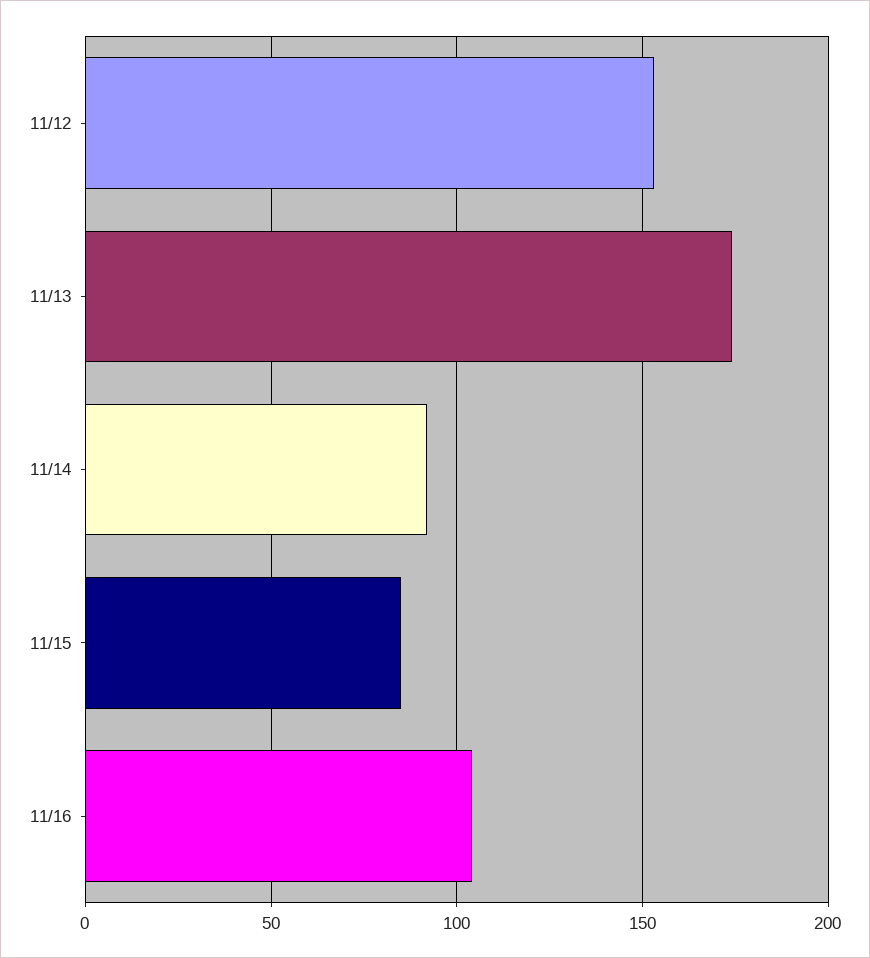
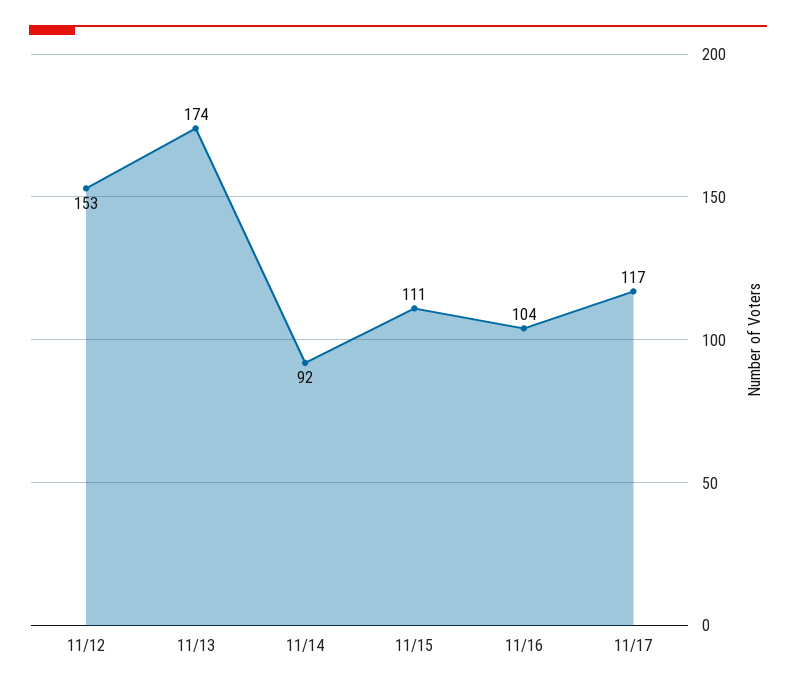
11/15: 85 -> 111
11/17: none -> 117

